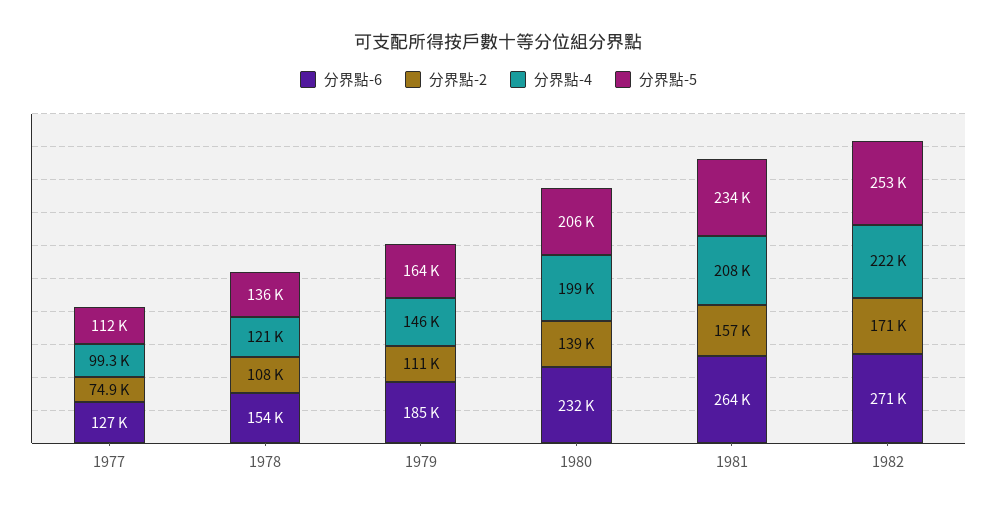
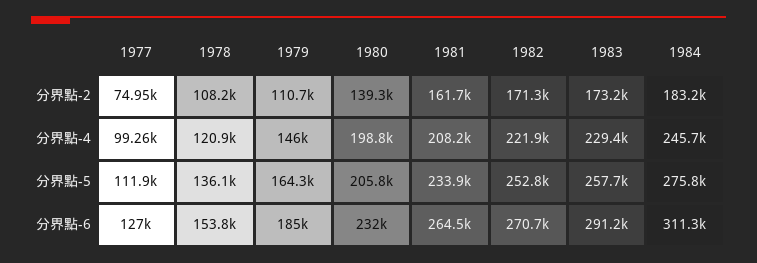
分界點-2, 1981: 157000 -> 161700
分界點-2, 1983: none -> 173200
分界點-2, 1984: none -> 183200
分界點-4, 1983: none -> 229400
分界點-4, 1984: none -> 245700
分界點-5, 1983: none -> 257700
分界點-5, 1984: none -> 275800
分界點-6, 1983: none -> 291200
分界點-6, 1984: none -> 311300

